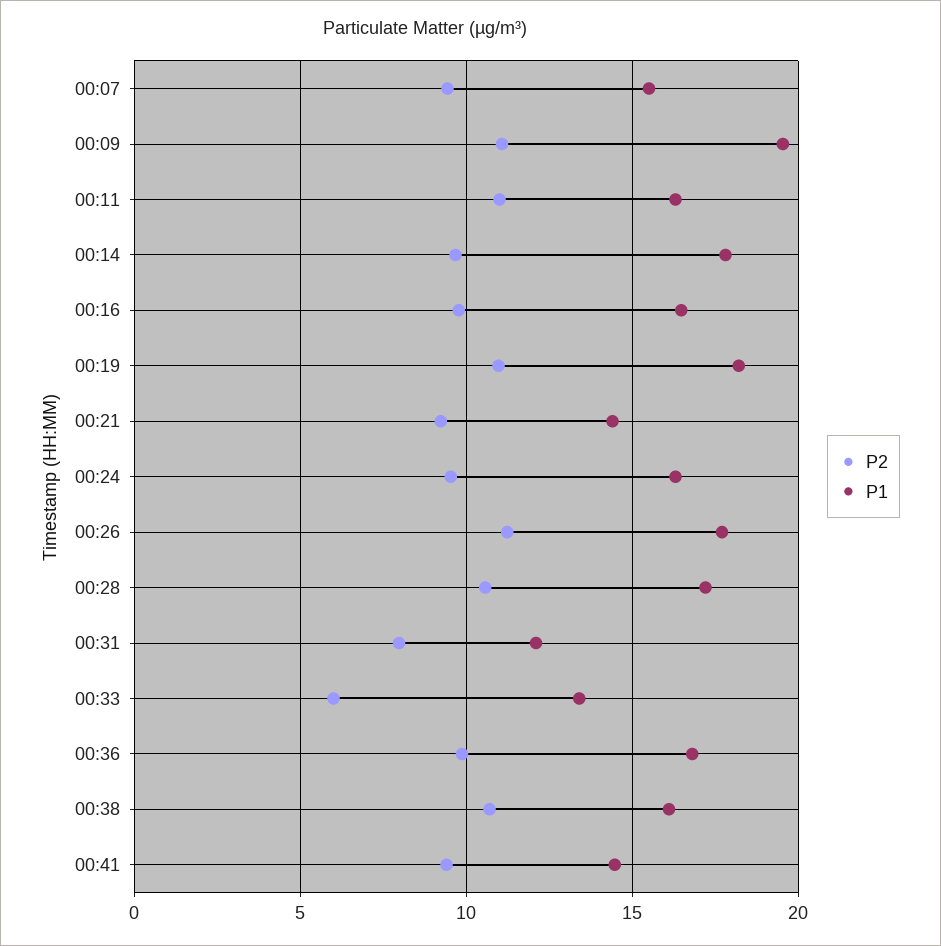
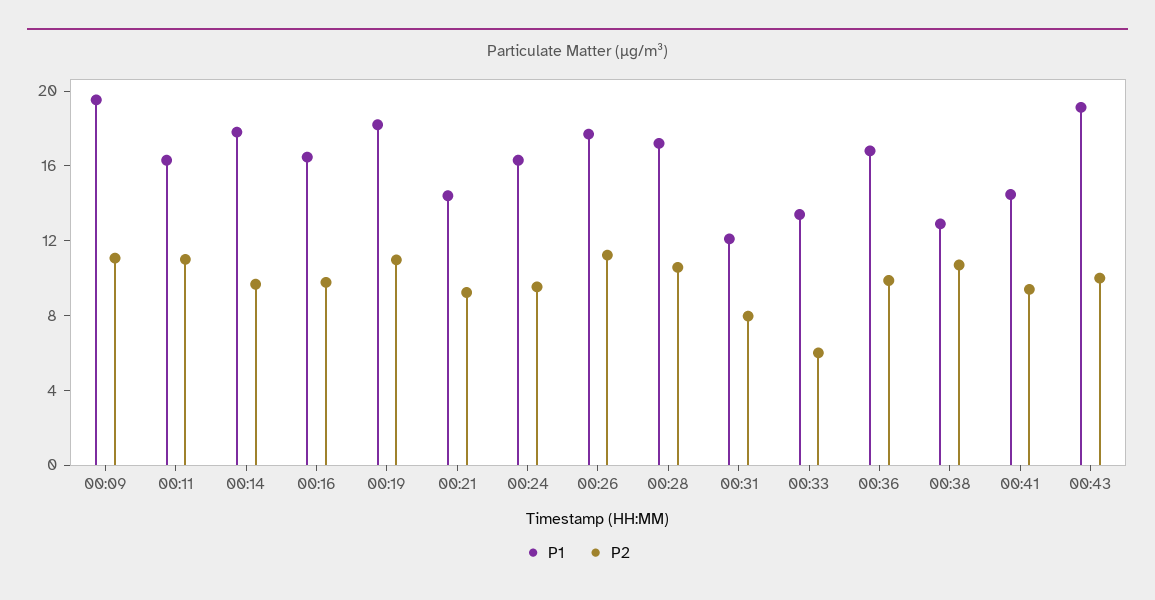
P2, 00:07: 9.5 -> none
P1, 00:07: 15.5 -> none
P1, 00:38: 16 -> 13
P1, 00:43: none -> 19
P2, 00:43: none -> 10

